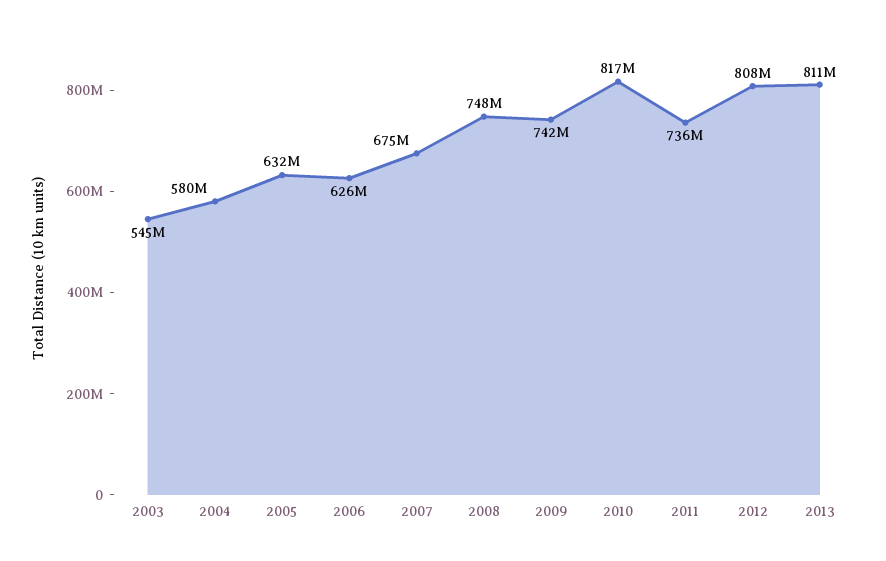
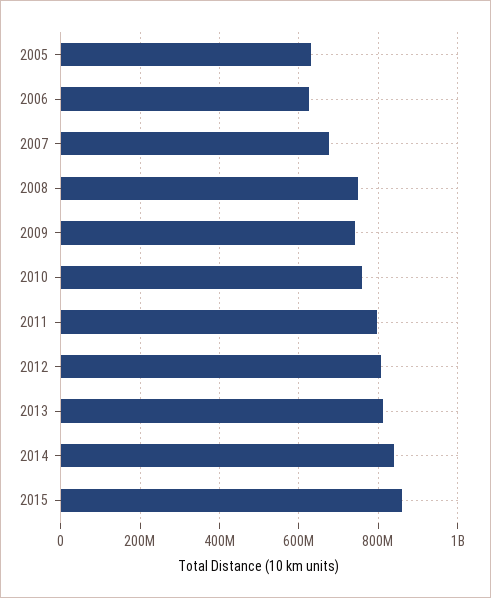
2003: 545000000 -> none
2004: 580000000 -> none
2010: 817000000 -> 760000000
2011: 736000000 -> 800000000
2014: none -> 840000000
2015: none -> 860000000

